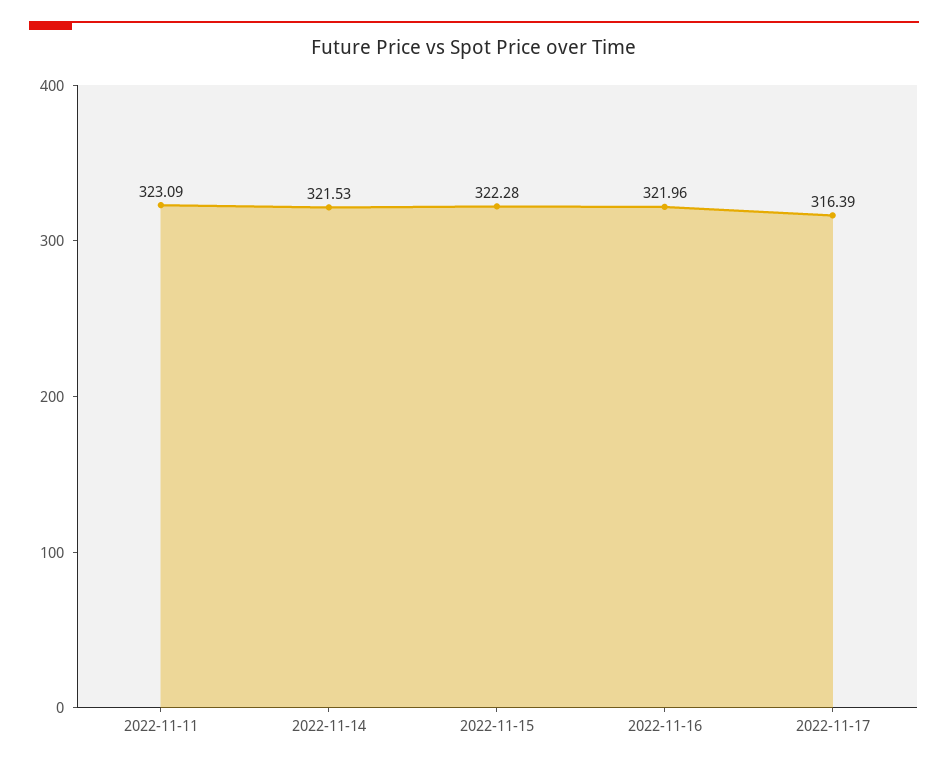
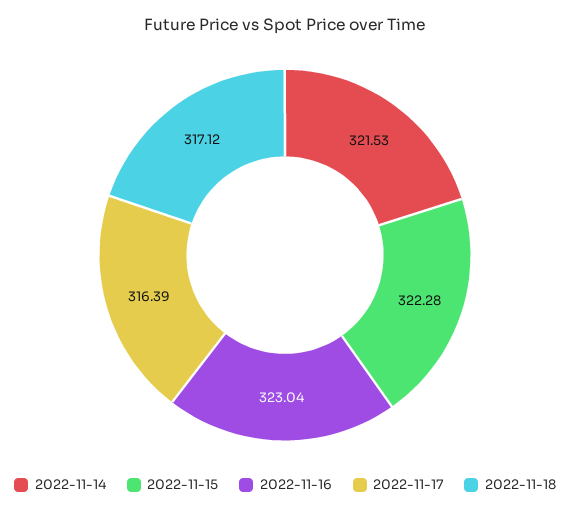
2022-11-11: 323.09 -> none
2022-11-16: 321.96 -> 323.04
2022-11-18: none -> 317.12

